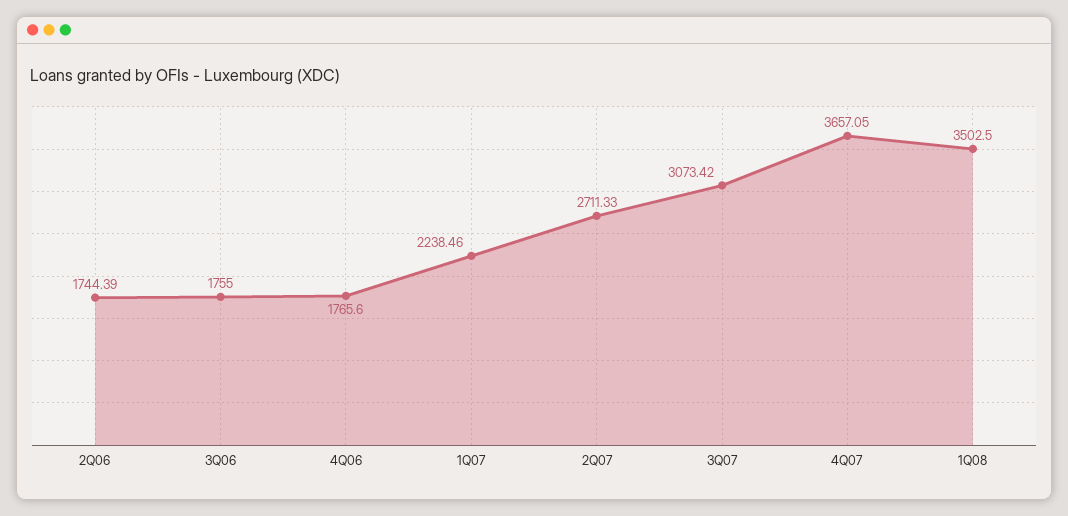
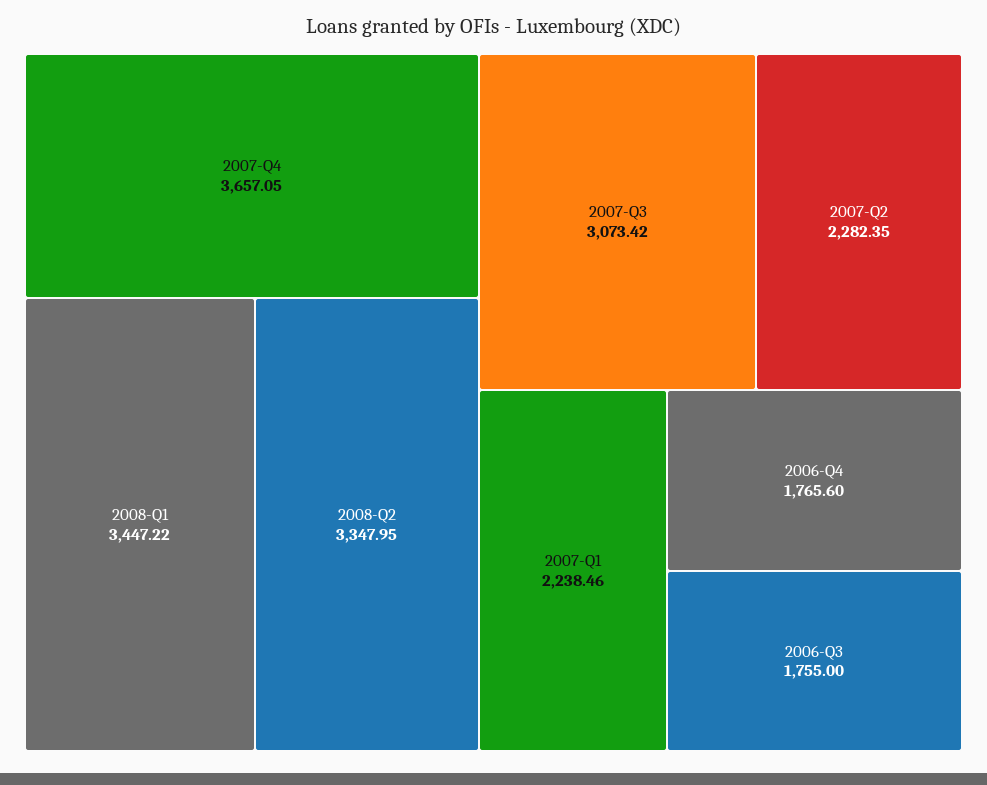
2Q06: 1744.39 -> none
2Q07: 2711.33 -> 2282.35
1Q08: 3502.5 -> 3447.22
2008-Q2: none -> 3347.95

